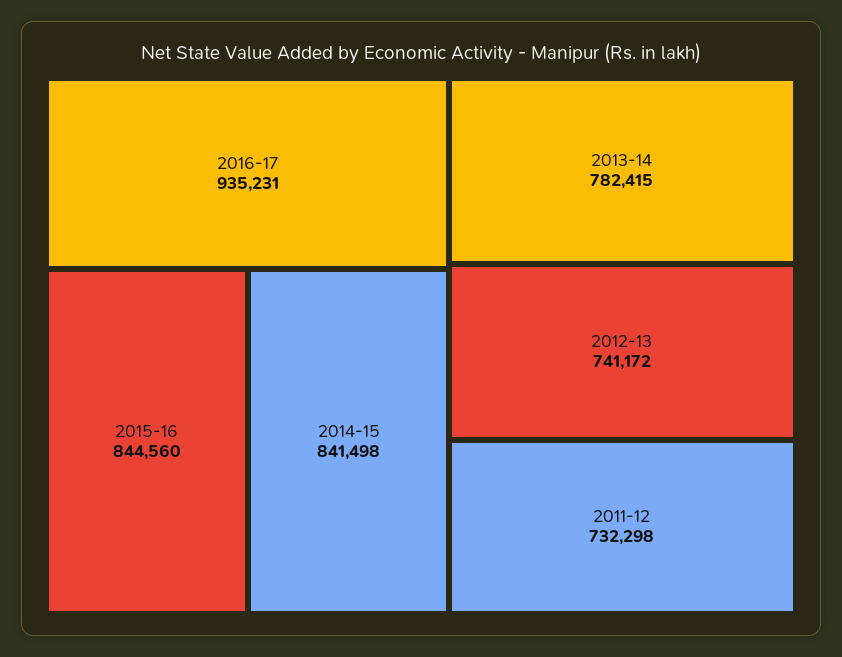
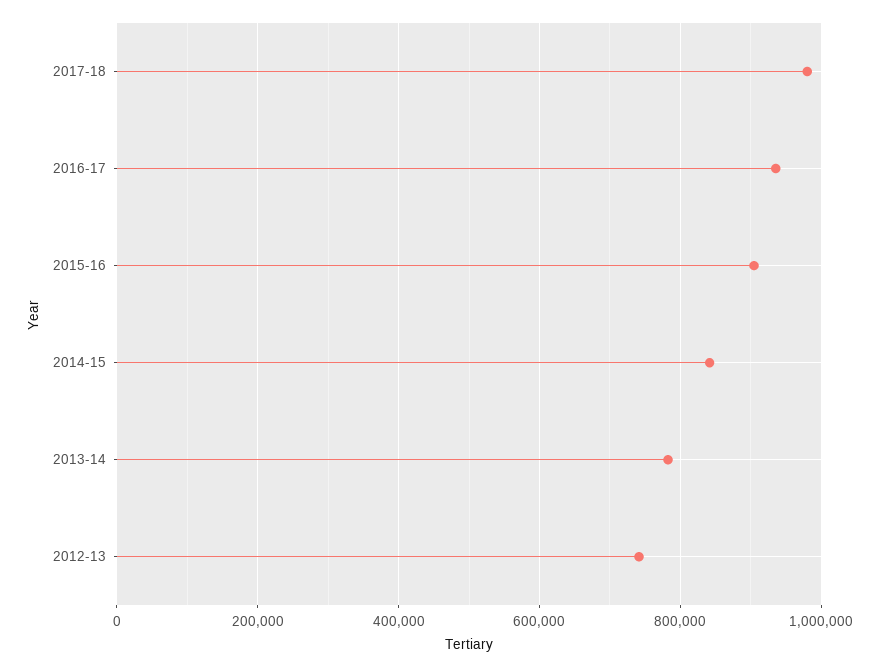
2015-16: 844560 -> 900000
2011-12: 732298 -> none
2017-18: none -> 980000

